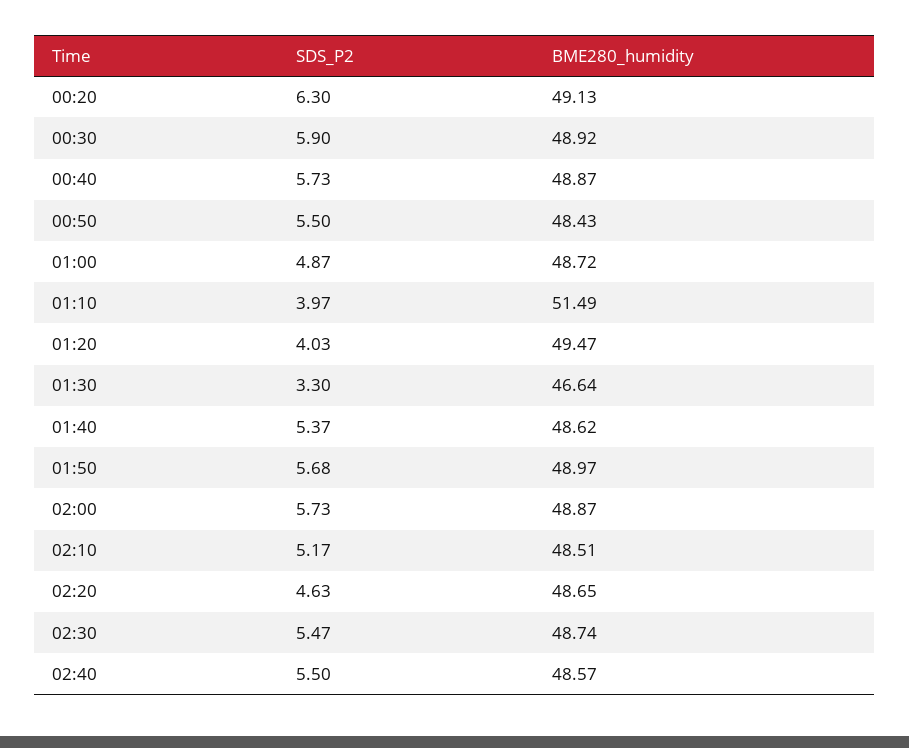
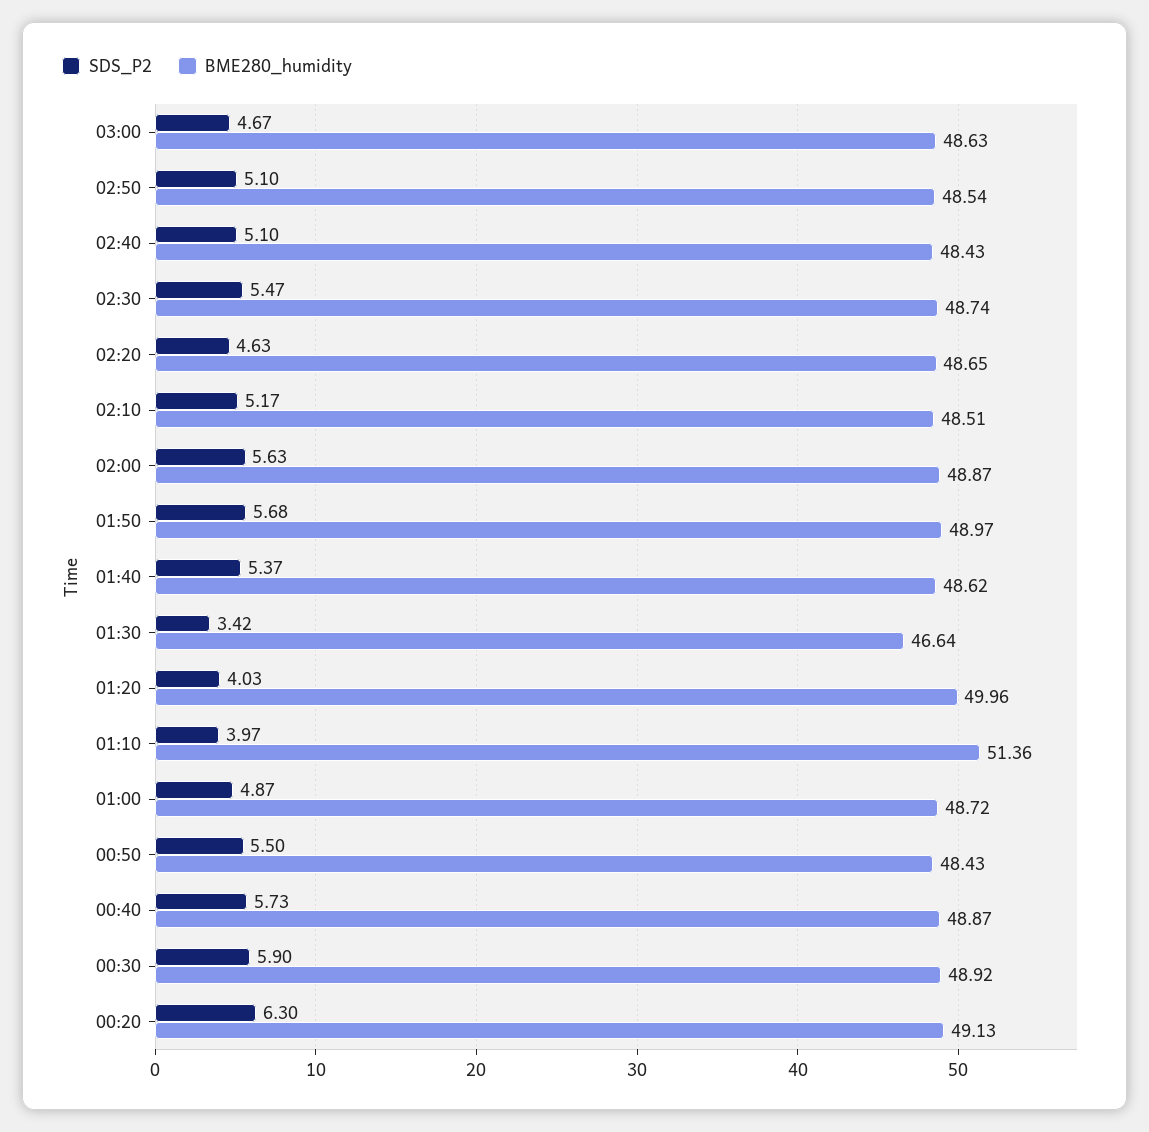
BME280_humidity, 01:10: 51.49 -> 51.36
BME280_humidity, 01:20: 49.47 -> 49.96
SDS_P2, 01:30: 3.3 -> 3.42
SDS_P2, 02:00: 5.73 -> 5.63
SDS_P2, 02:40: 5.5 -> 5.1
BME280_humidity, 02:40: 48.57 -> 48.43
SDS_P2, 03:00: none -> 4.67
BME280_humidity, 03:00: none -> 48.63
SDS_P2, 02:50: none -> 5.1
BME280_humidity, 02:50: none -> 48.54

